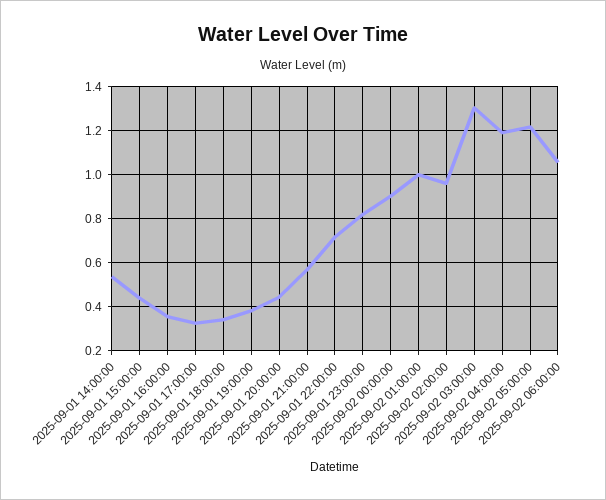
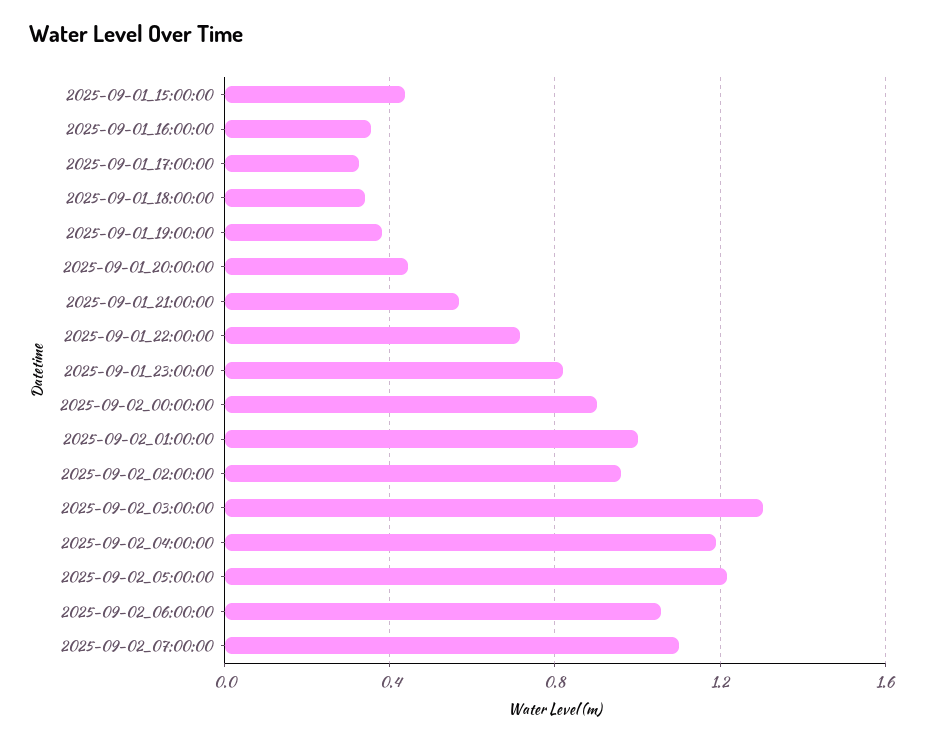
2025-09-01 14:00:00: 0.55 -> none
2025-09-02_07:00:00: none -> 1.1

